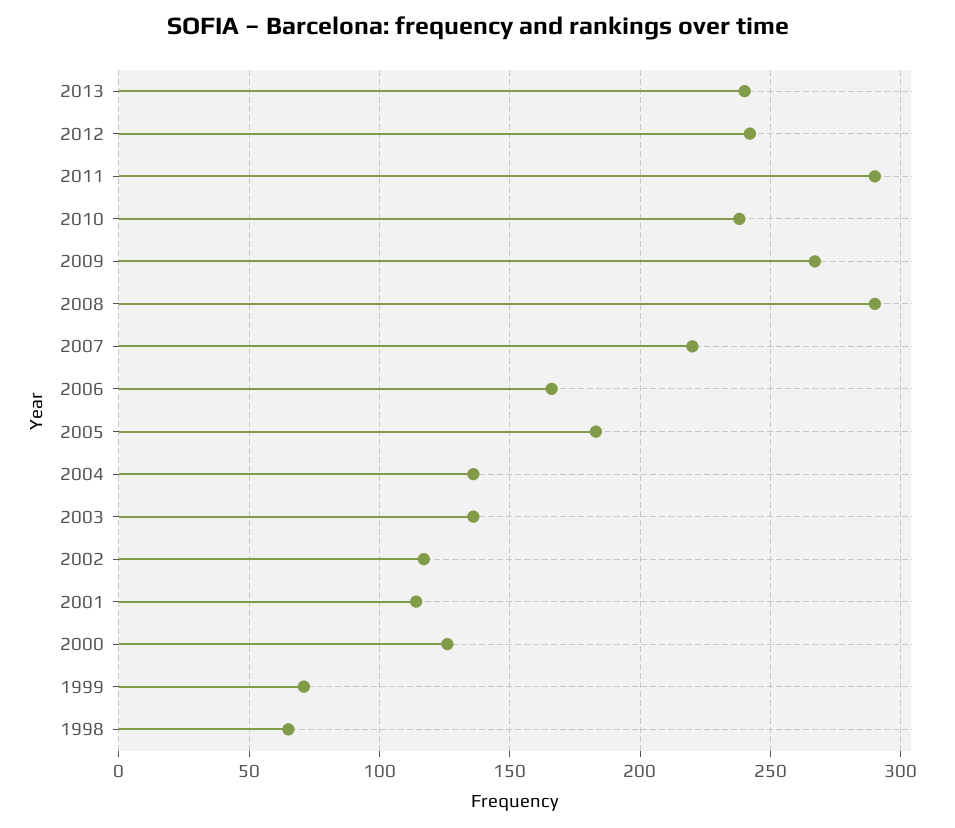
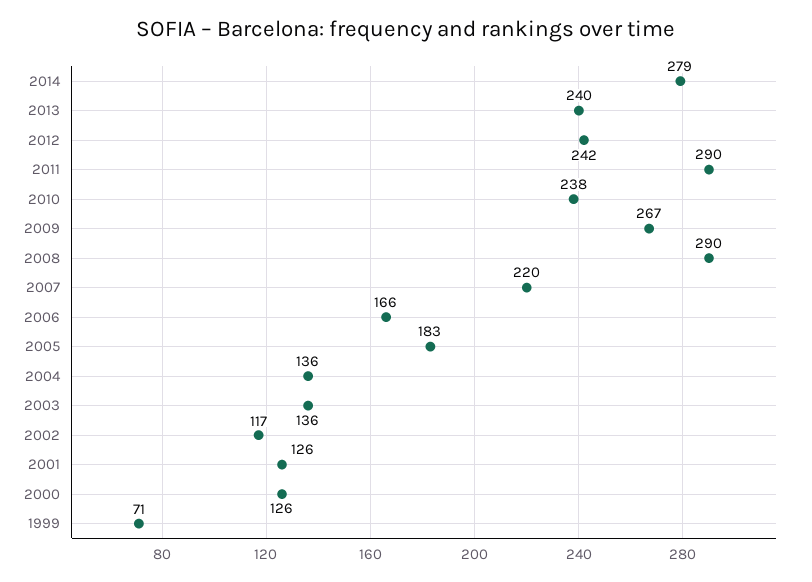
2001: 115 -> 126
1998: 65 -> none
2014: none -> 279

